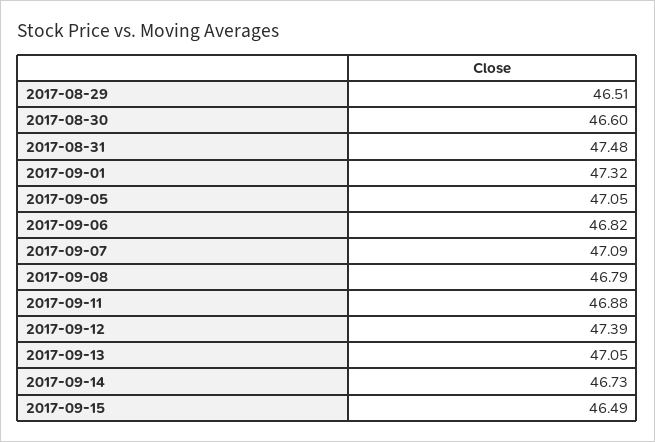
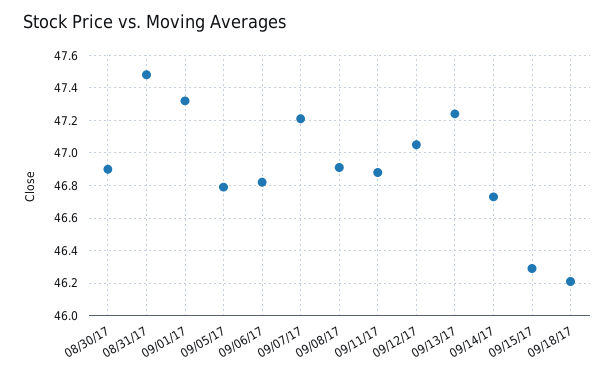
2017-08-29: 46.51 -> none
2017-08-30: 46.6 -> 46.9
2017-09-05: 47.05 -> 46.8
2017-09-07: 47.09 -> 47.2
2017-09-08: 46.79 -> 46.9
2017-09-12: 47.39 -> 47.05
2017-09-13: 47.05 -> 47.25
2017-09-15: 46.49 -> 46.3
09/18/17: none -> 46.2

